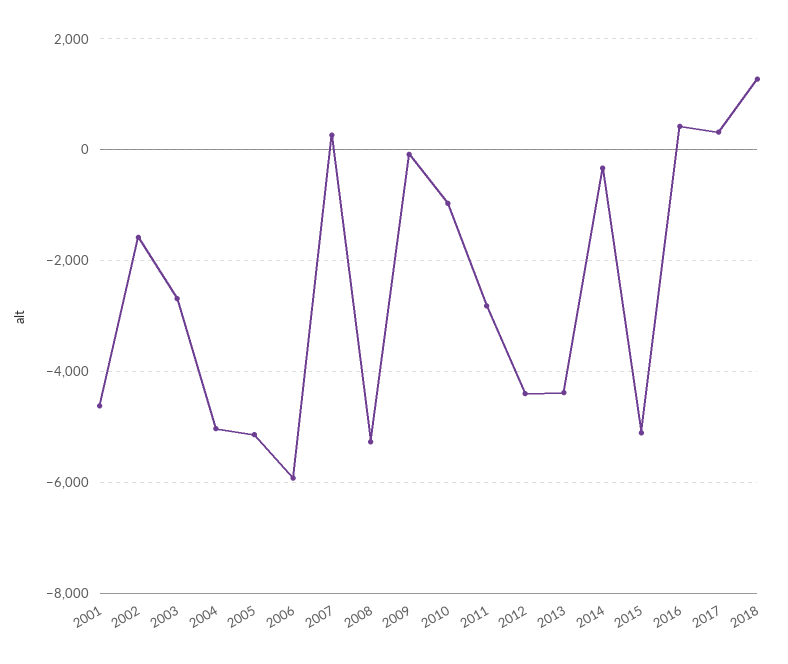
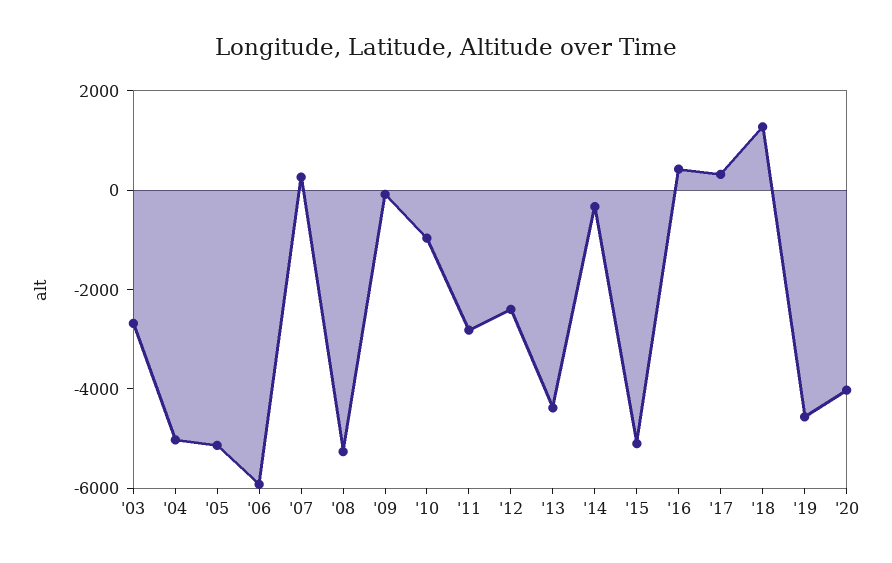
2001: -4600 -> none
2002: -1600 -> none
2012: -4400 -> -2500
'19: none -> -4500
'20: none -> -4000

